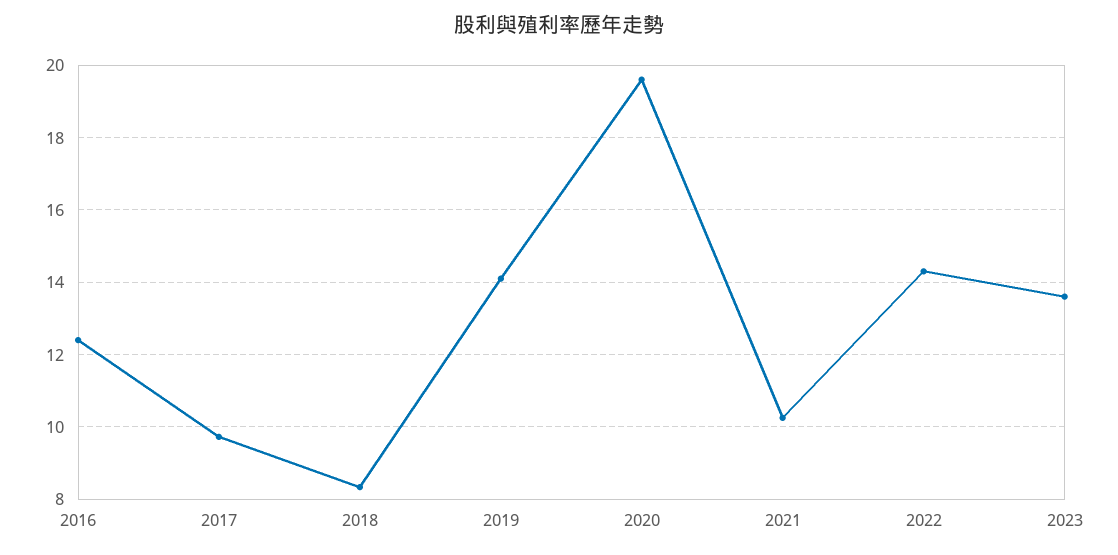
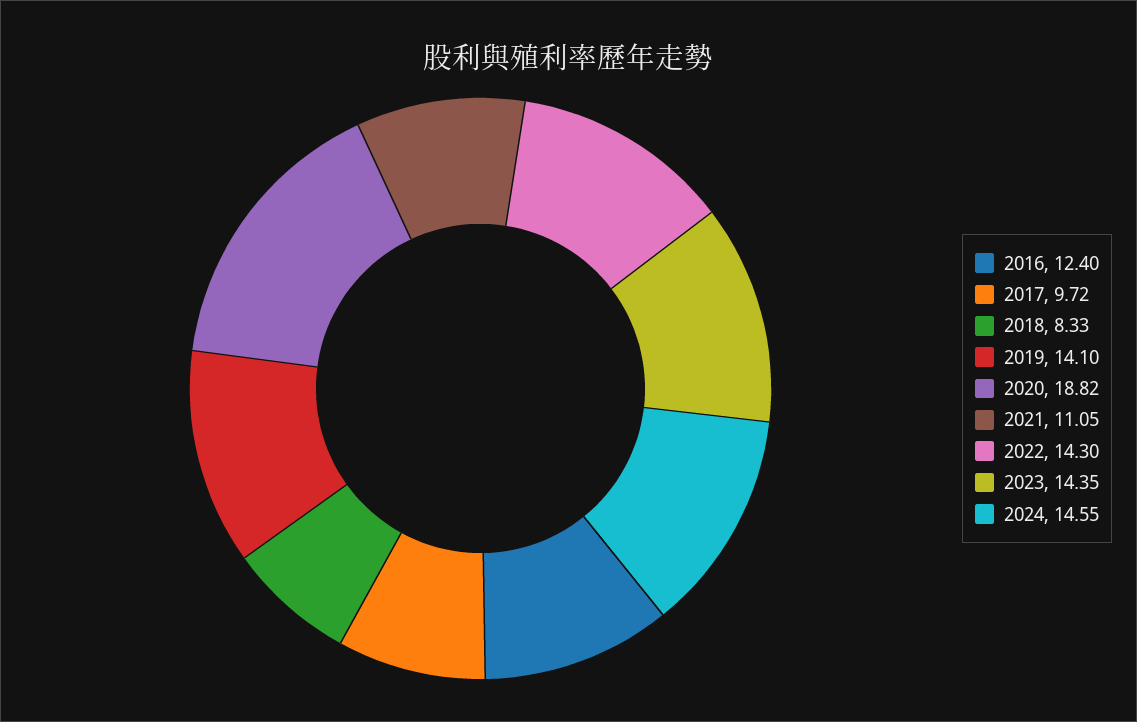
2020: 19.6 -> 18.82
2021: 10.2 -> 11.05
2023: 13.6 -> 14.35
2024: none -> 14.55

